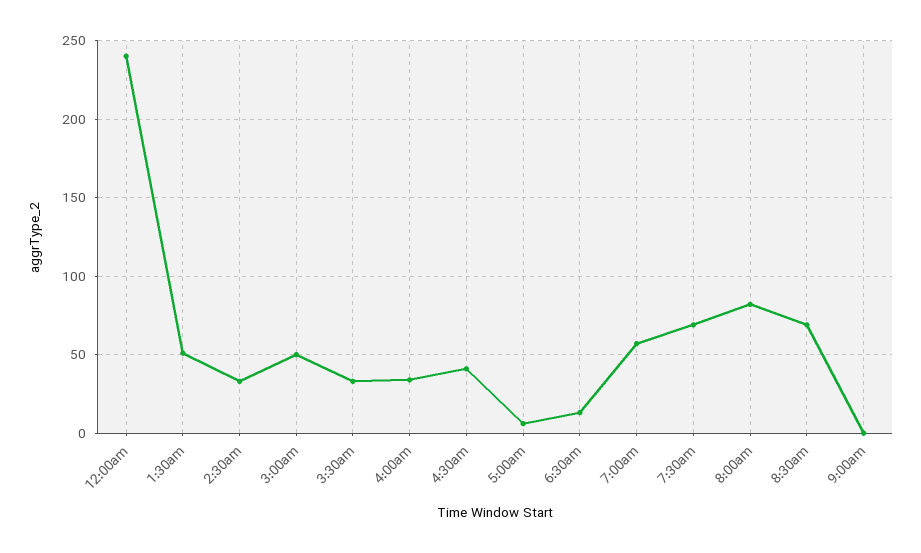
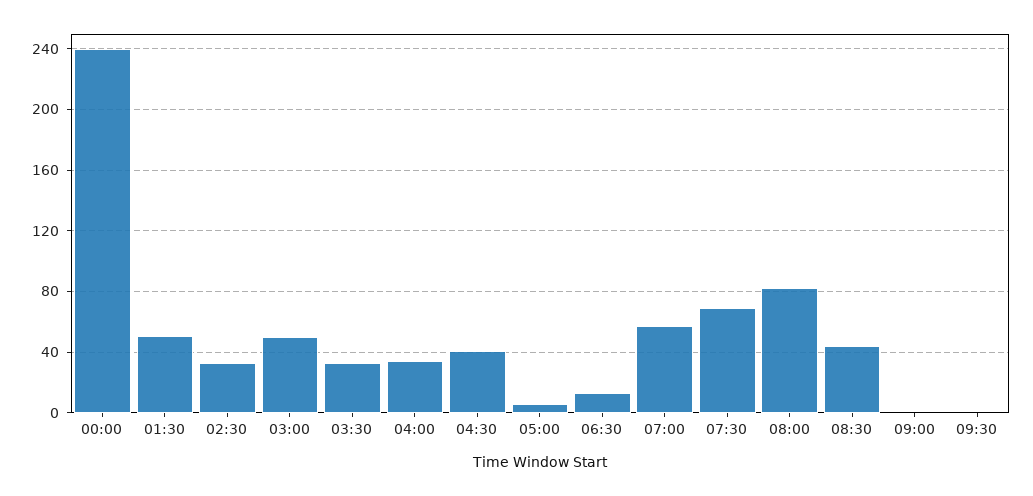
8:30am: 70 -> 45
09:30: none -> 0

